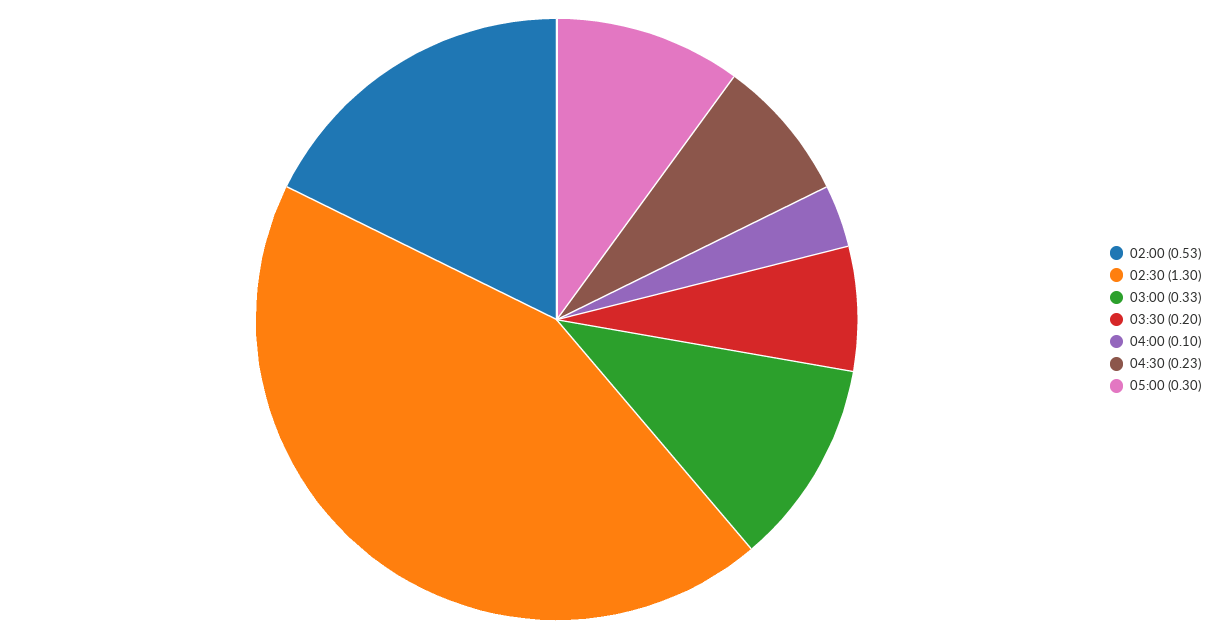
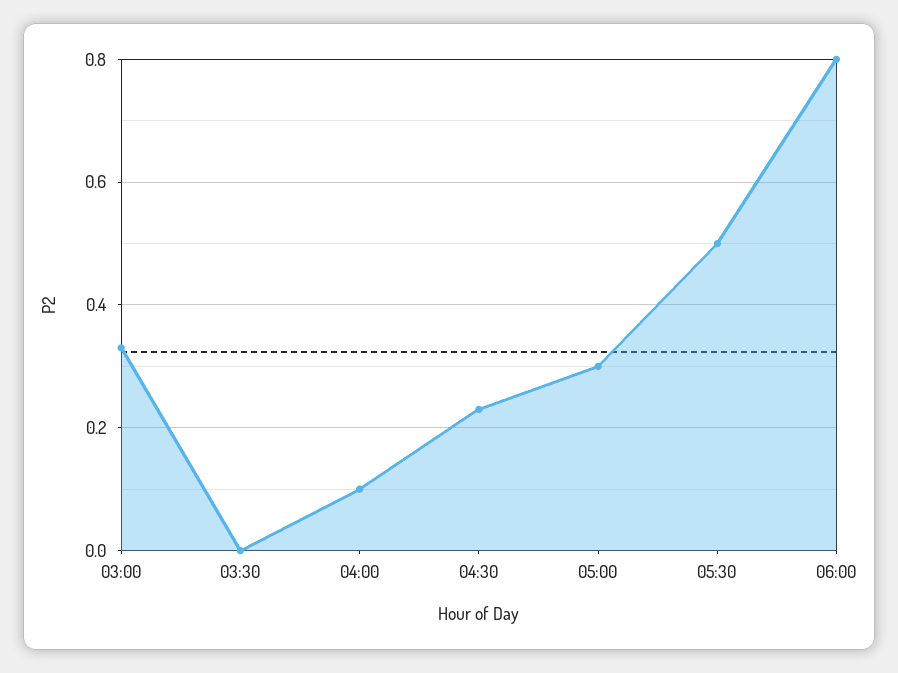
02:00: 0.53 -> none
02:30: 1.3 -> none
03:30: 0.2 -> 0
05:30: none -> 0.5
06:00: none -> 0.8

